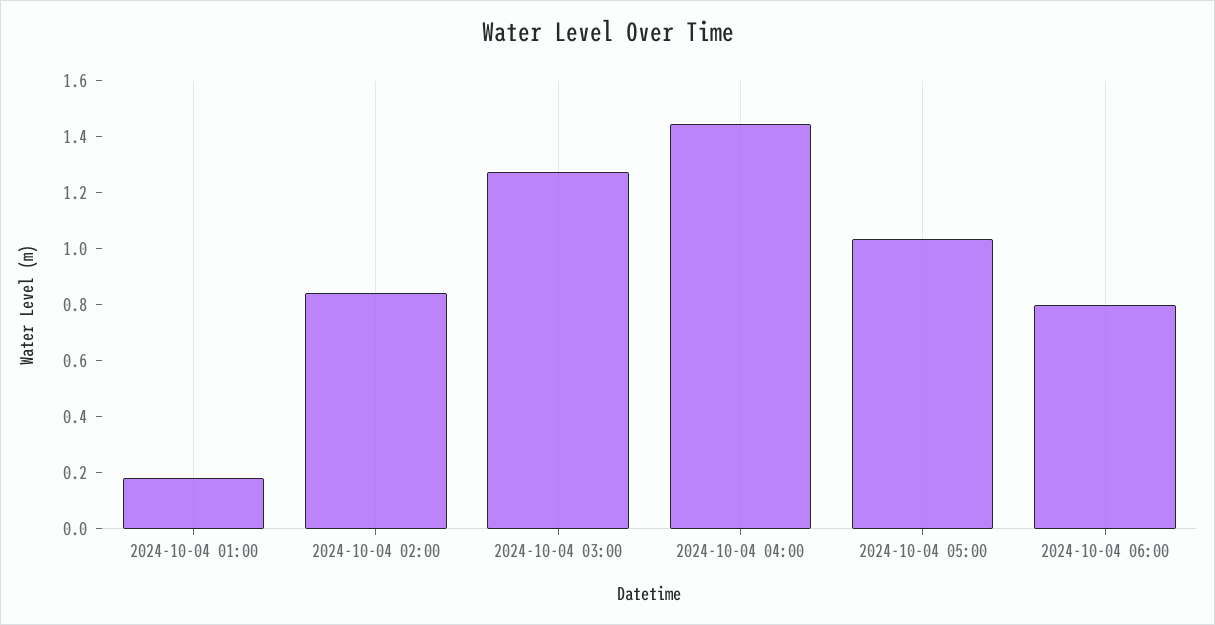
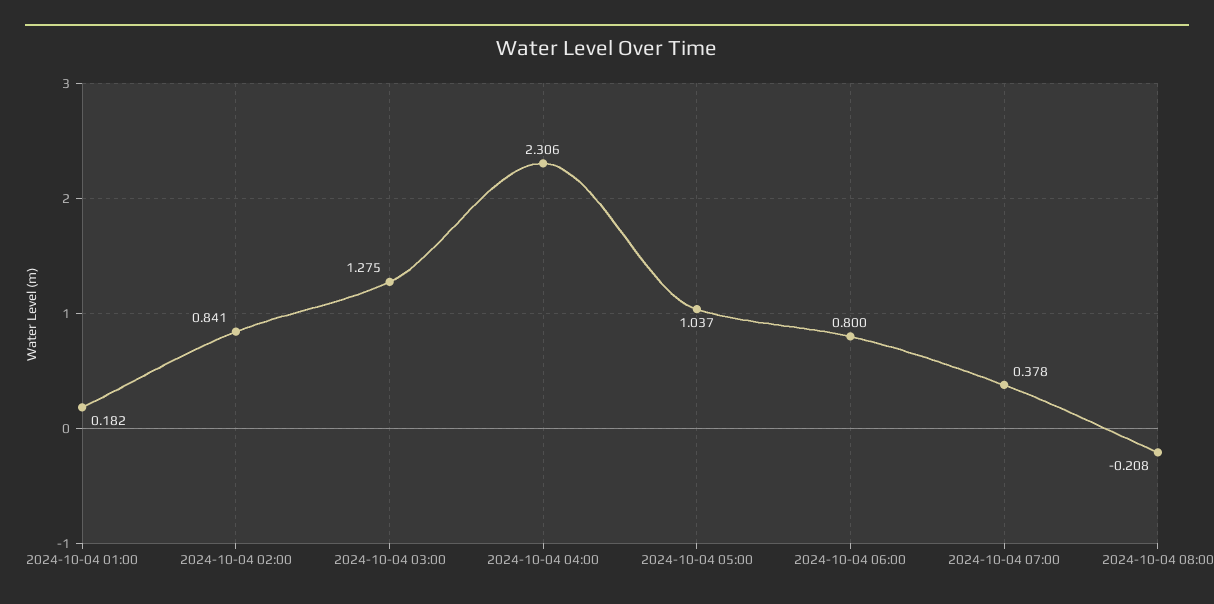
2024-10-04 04:00: 1.45 -> 2.306
2024-10-04 07:00: none -> 0.378
2024-10-04 08:00: none -> -0.208

